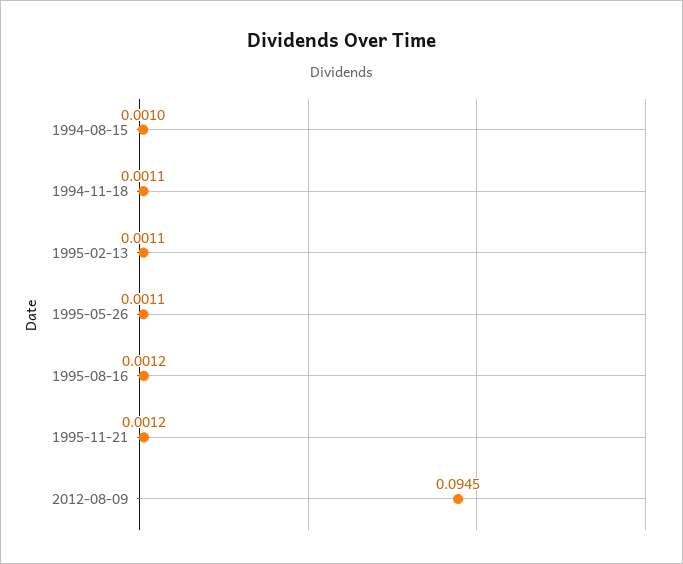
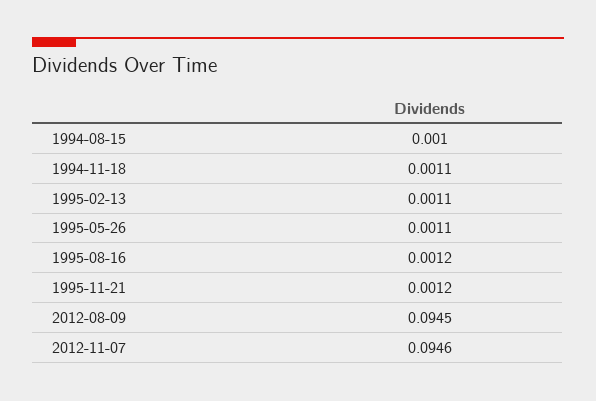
2012-11-07: none -> 0.0946

